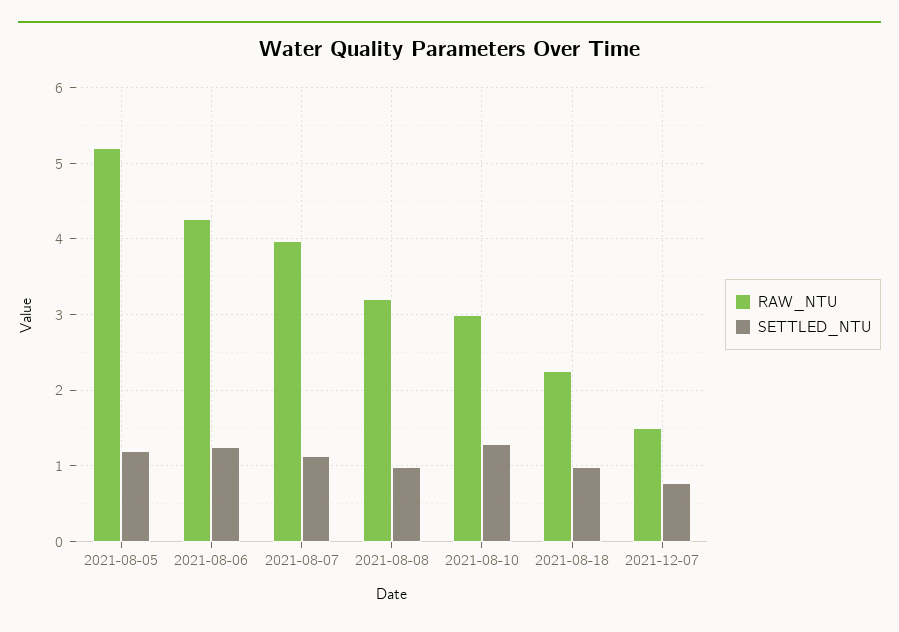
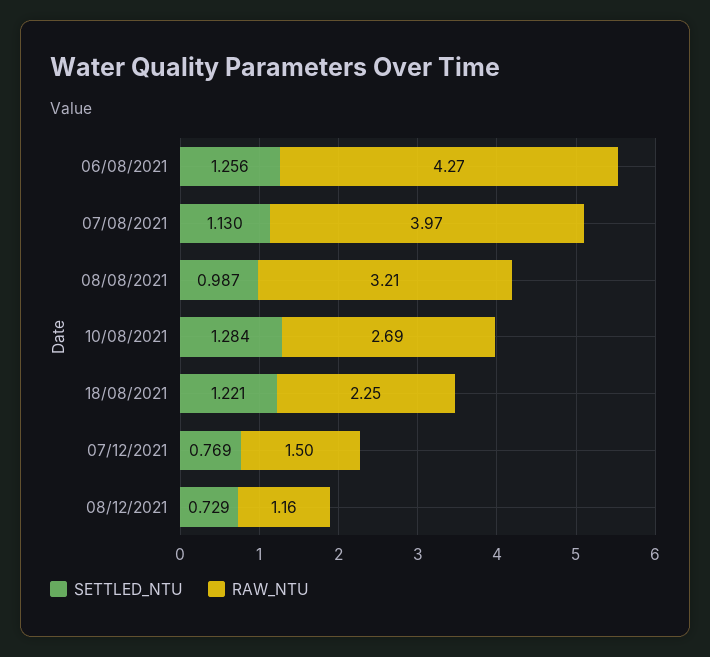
RAW_NTU, 2021-08-05: 5.2 -> none
SETTLED_NTU, 2021-08-05: 1.2 -> none
RAW_NTU, 2021-08-10: 3 -> 2.69
SETTLED_NTU, 2021-08-18: 1 -> 1.221
SETTLED_NTU, 08/12/2021: none -> 0.729
RAW_NTU, 08/12/2021: none -> 1.16

